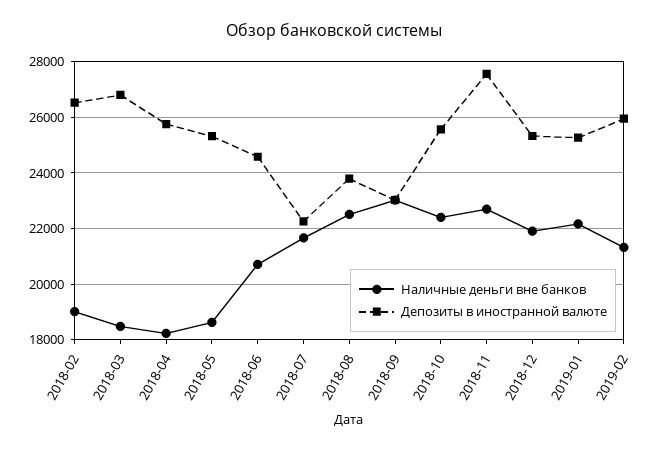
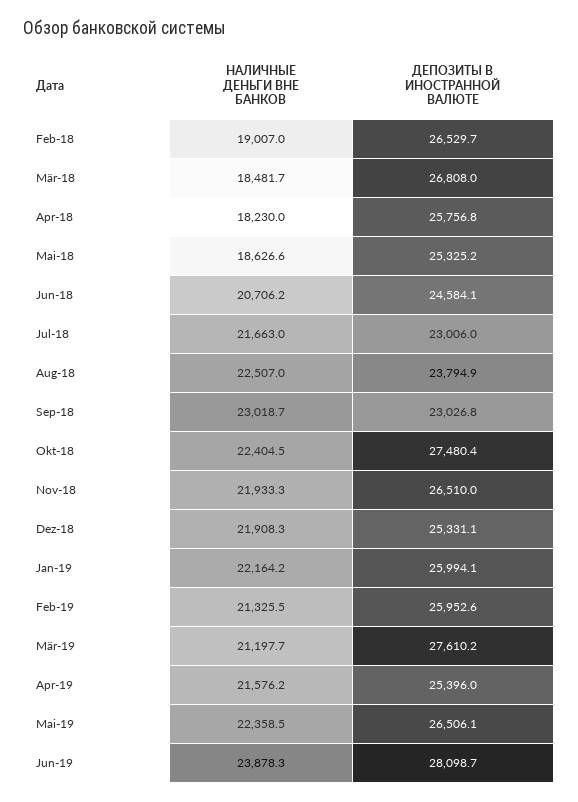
Депозиты в иностранной валюте, 2018-07: 22250 -> 23006
Депозиты в иностранной валюте, 2018-10: 25500 -> 27480.4
Наличные деньги вне банков, 2018-11: 22750 -> 21933.3
Депозиты в иностранной валюте, 2018-11: 27500 -> 26510
Депозиты в иностранной валюте, 2019-01: 25250 -> 25994.1
Наличные деньги вне банков, Mär-19: none -> 21197.7
Депозиты в иностранной валюте, Mär-19: none -> 27610.2
Наличные деньги вне банков, Apr-19: none -> 21576.2
Депозиты в иностранной валюте, Apr-19: none -> 25396
Наличные деньги вне банков, Mai-19: none -> 22358.5
Депозиты в иностранной валюте, Mai-19: none -> 26506.1
Наличные деньги вне банков, Jun-19: none -> 23878.3
Депозиты в иностранной валюте, Jun-19: none -> 28098.7

